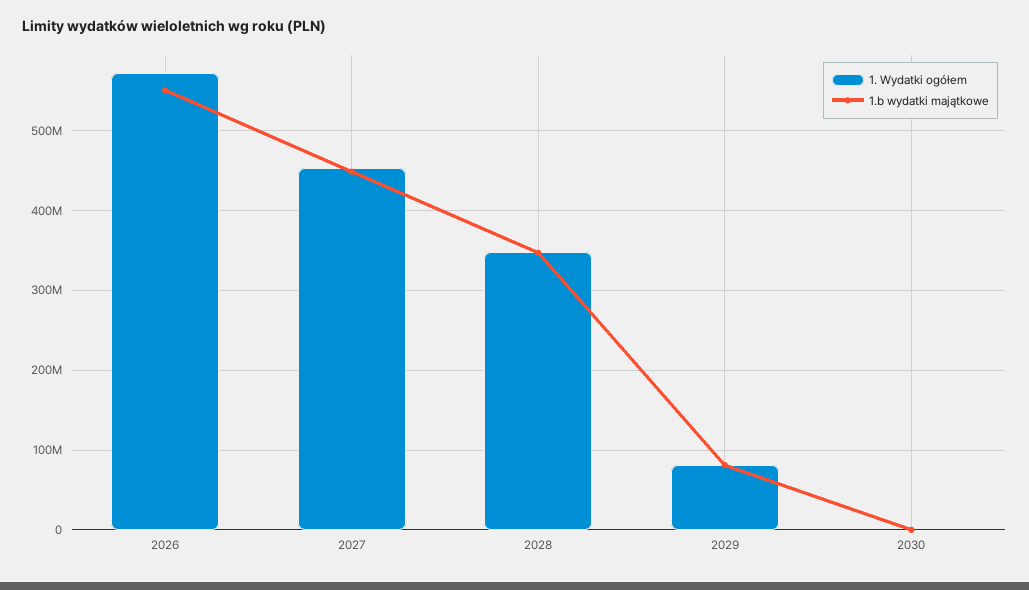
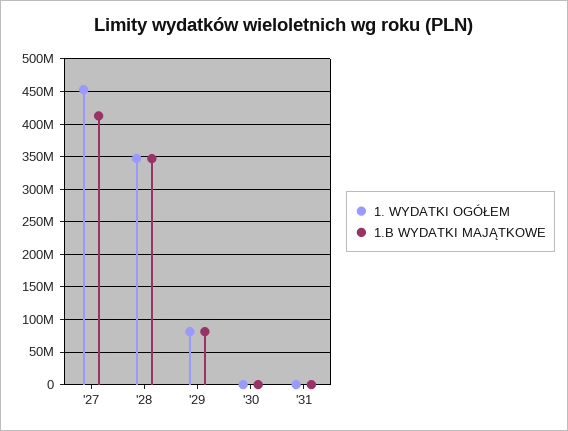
1. Wydatki ogółem, 2026: 570000000 -> none
1.b wydatki majątkowe, 2026: 550000000 -> none
1.b wydatki majątkowe, 2027: 450000000 -> 410000000
1. Wydatki ogółem, '31: none -> 0
1.b wydatki majątkowe, '31: none -> 0

